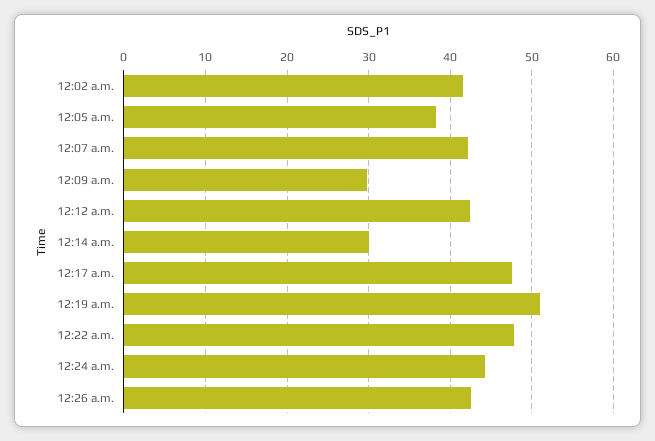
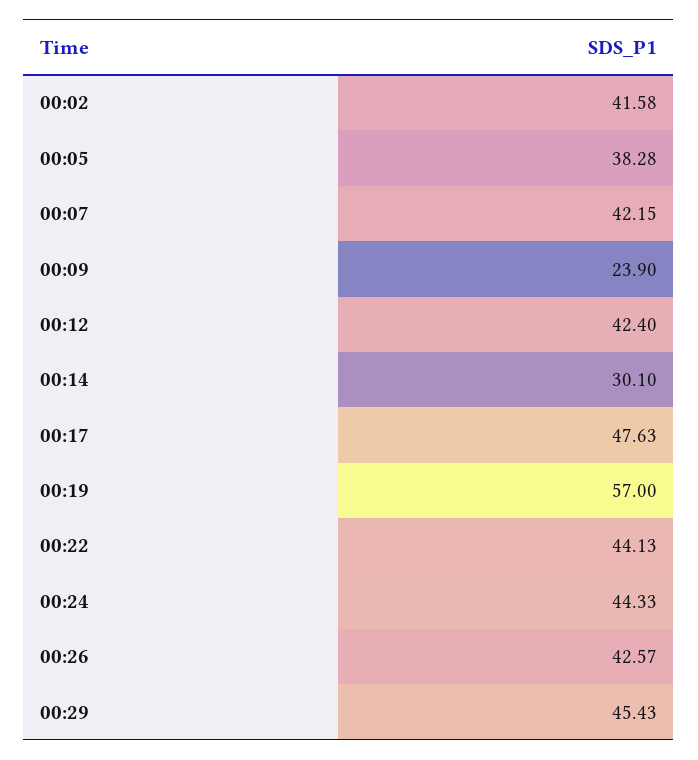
12:09 a.m.: 30 -> 23.9
12:19 a.m.: 51 -> 57
12:22 a.m.: 48 -> 44.13
00:29: none -> 45.43

